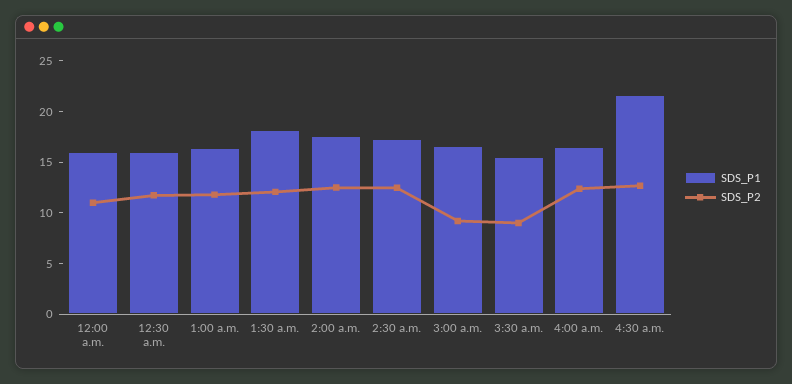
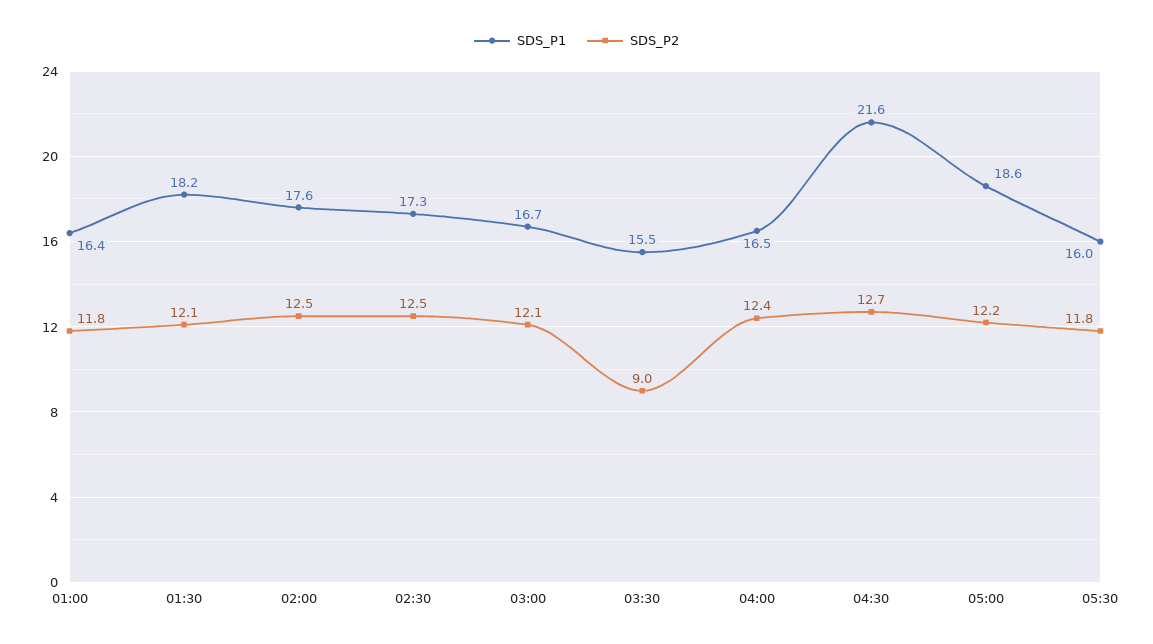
SDS_P1, 12:00 a.m.: 16 -> none
SDS_P2, 12:00 a.m.: 11 -> none
SDS_P1, 12:30 a.m.: 16 -> none
SDS_P2, 12:30 a.m.: 12 -> none
SDS_P2, 3:00 a.m.: 9 -> 12.1
SDS_P1, 05:00: none -> 18.6
SDS_P2, 05:00: none -> 12.2
SDS_P1, 05:30: none -> 16
SDS_P2, 05:30: none -> 11.8

